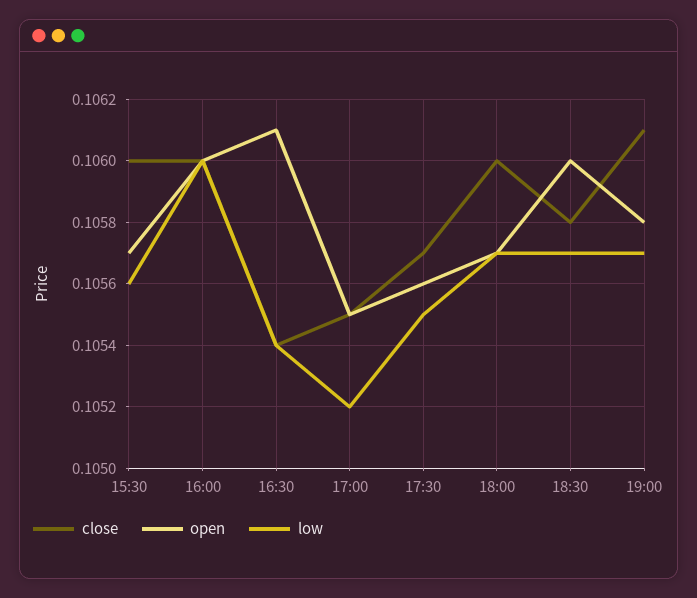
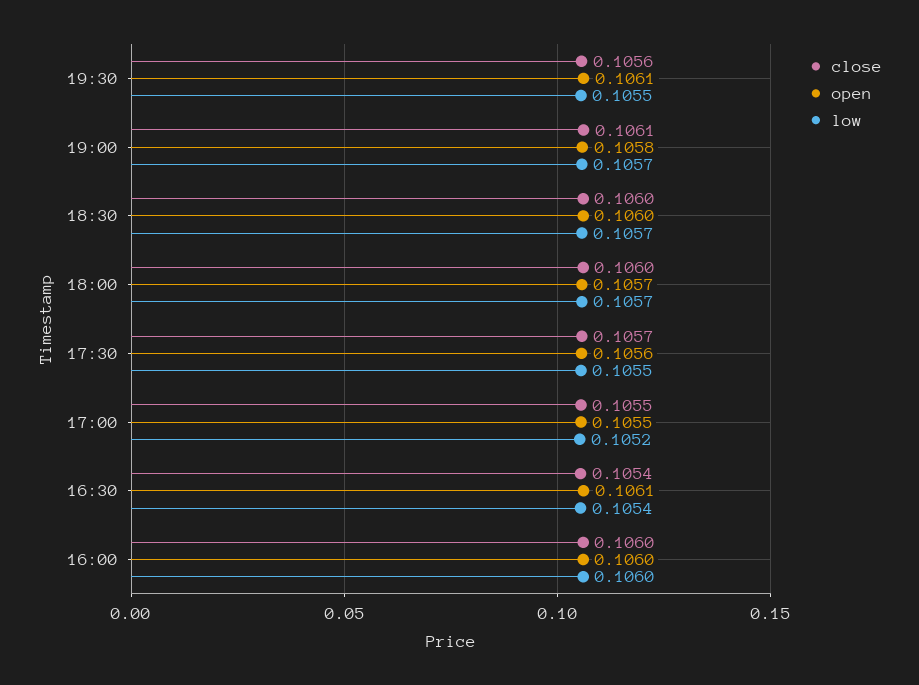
close, 15:30: 0.106 -> none
open, 15:30: 0.1057 -> none
low, 15:30: 0.1056 -> none
close, 18:30: 0.1058 -> 0.106
close, 19:30: none -> 0.1056
open, 19:30: none -> 0.1061
low, 19:30: none -> 0.1055

